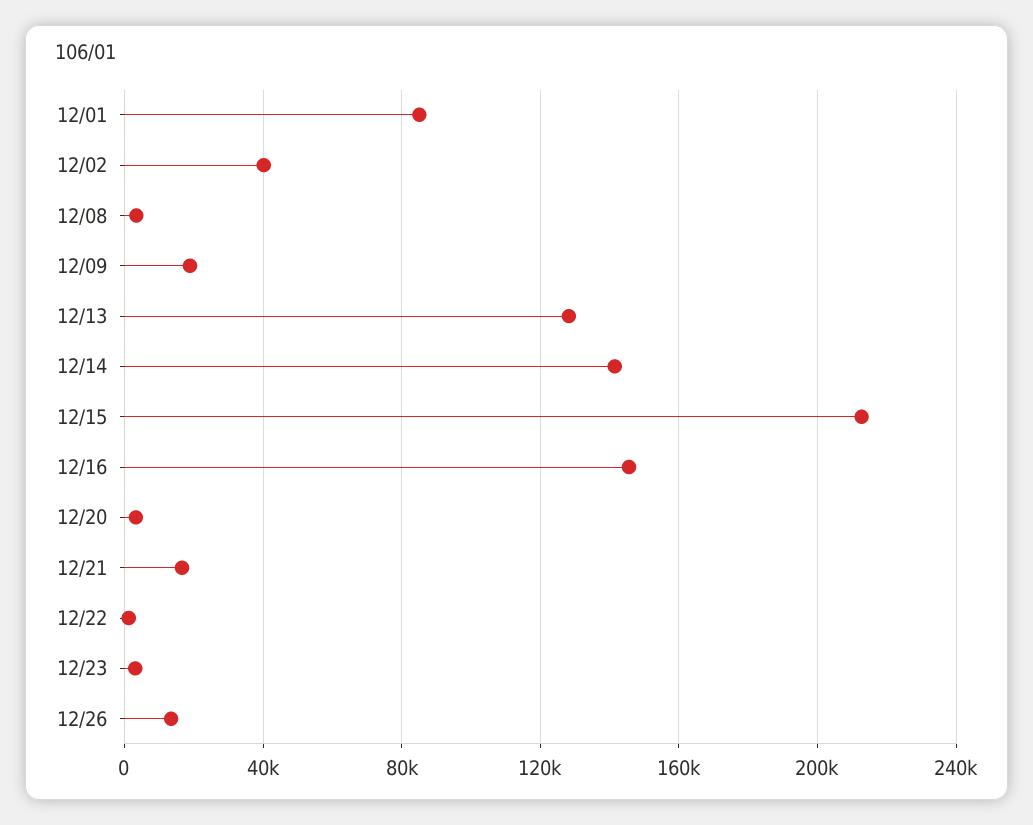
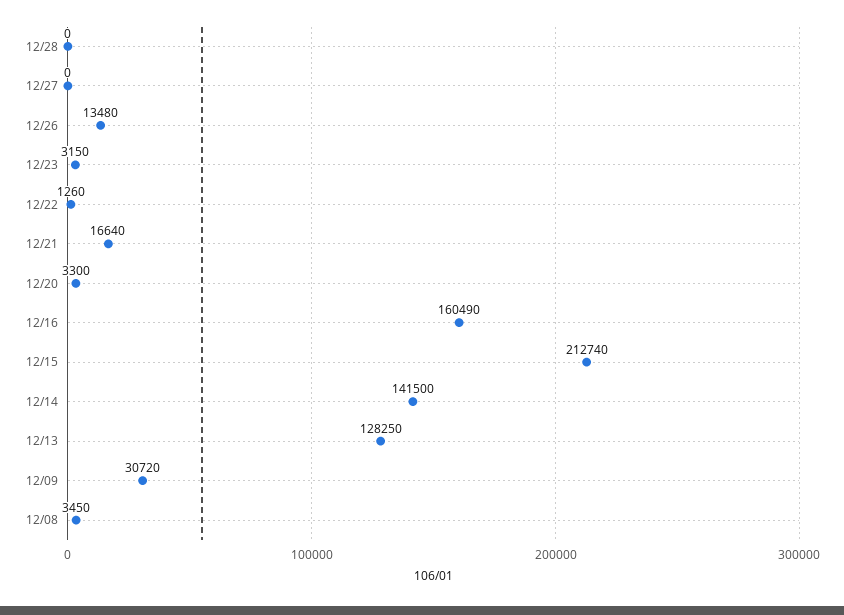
12/01: 85000 -> none
12/02: 40000 -> none
12/09: 20000 -> 30720
12/16: 145000 -> 160490
12/28: none -> 0
12/27: none -> 0

